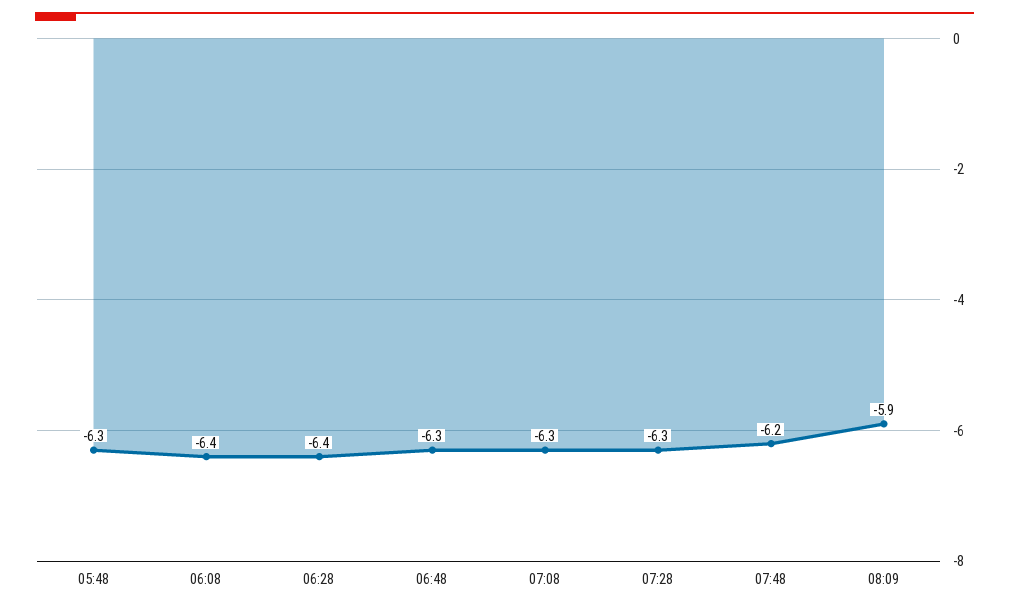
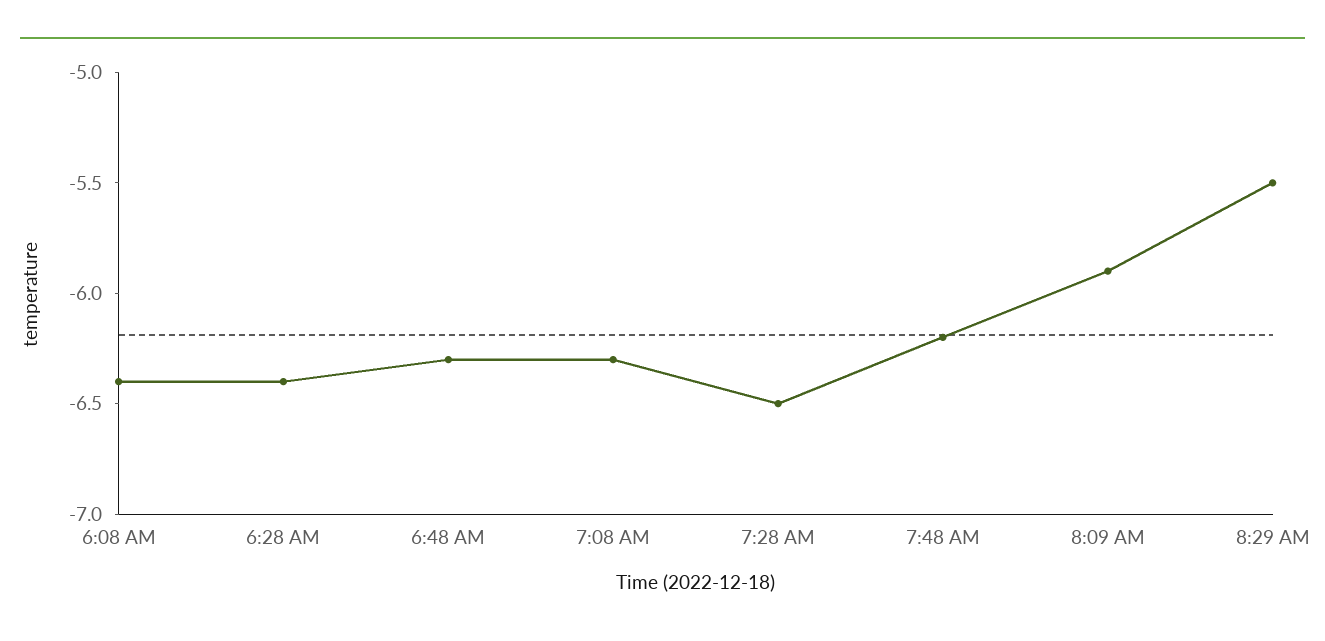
05:48: -6.3 -> none
07:28: -6.3 -> -6.5
8:29 AM: none -> -5.5

